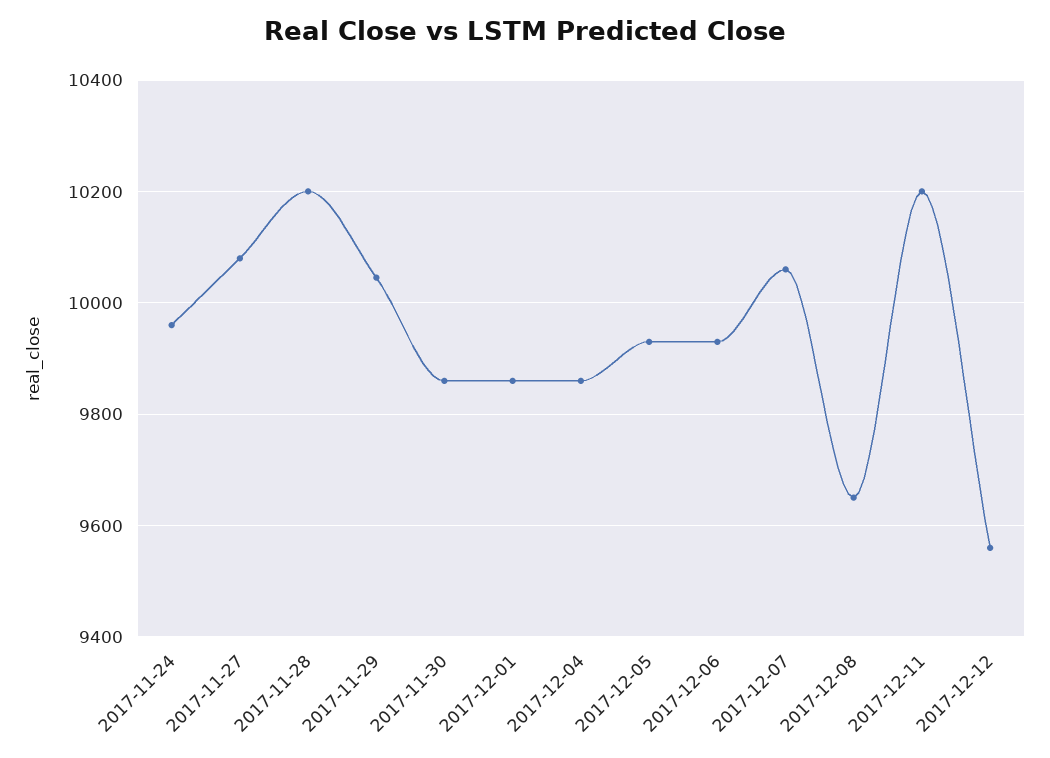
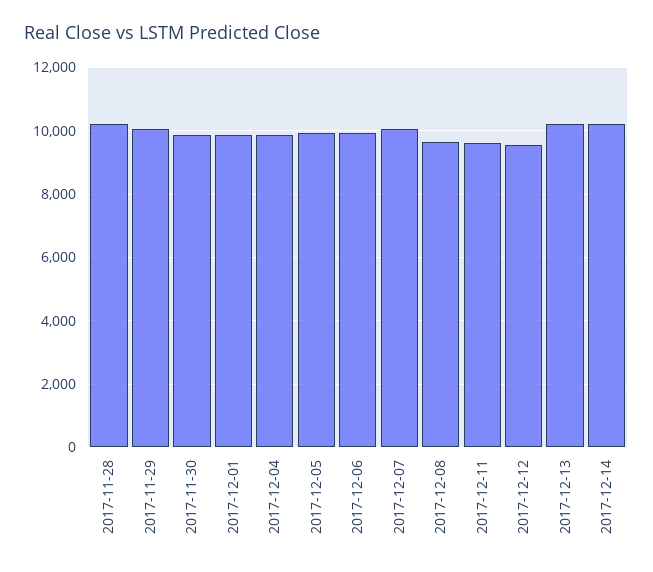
2017-11-24: 9960 -> none
2017-11-27: 10080 -> none
2017-12-11: 10200 -> 9600
2017-12-13: none -> 10200
2017-12-14: none -> 10200

